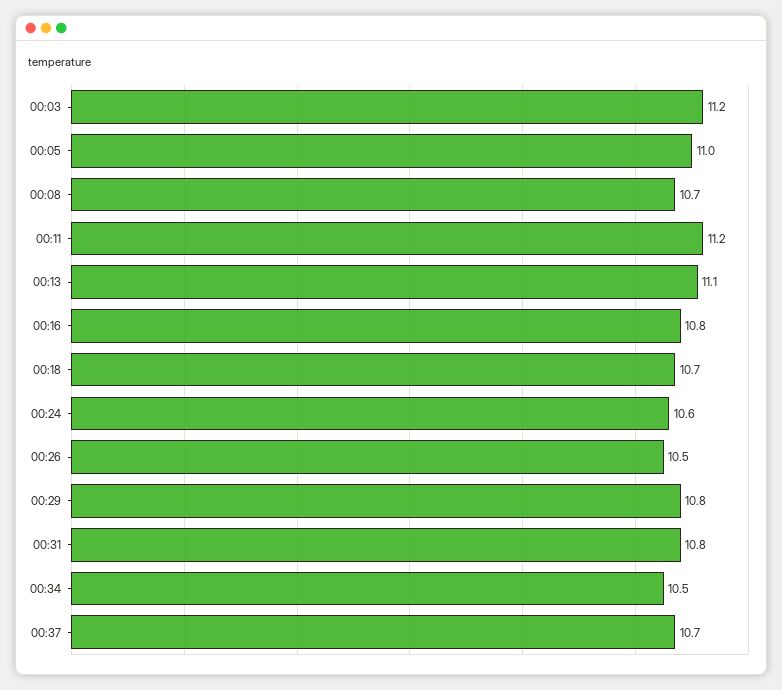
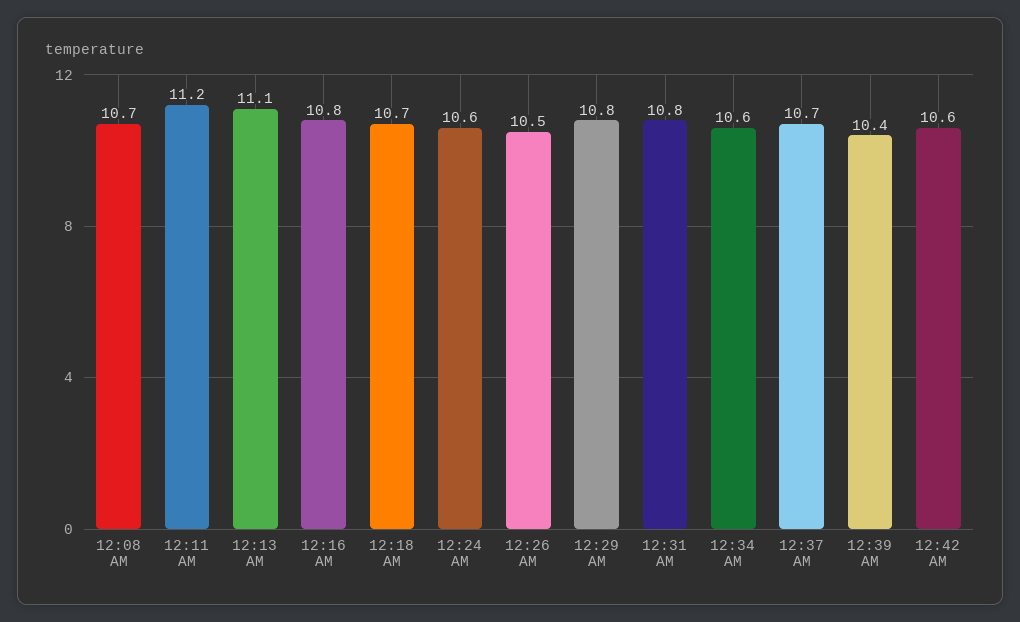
00:03: 11.2 -> none
00:05: 11 -> none
00:34: 10.5 -> 10.6
12:39 AM: none -> 10.4
12:42 AM: none -> 10.6

